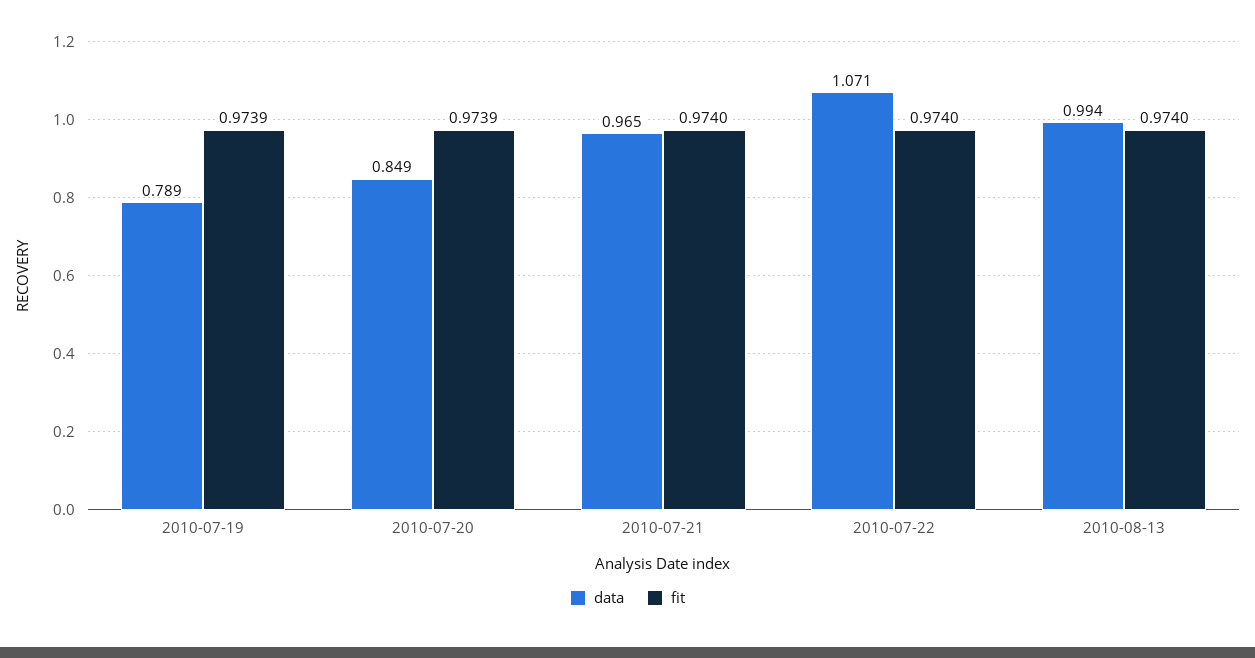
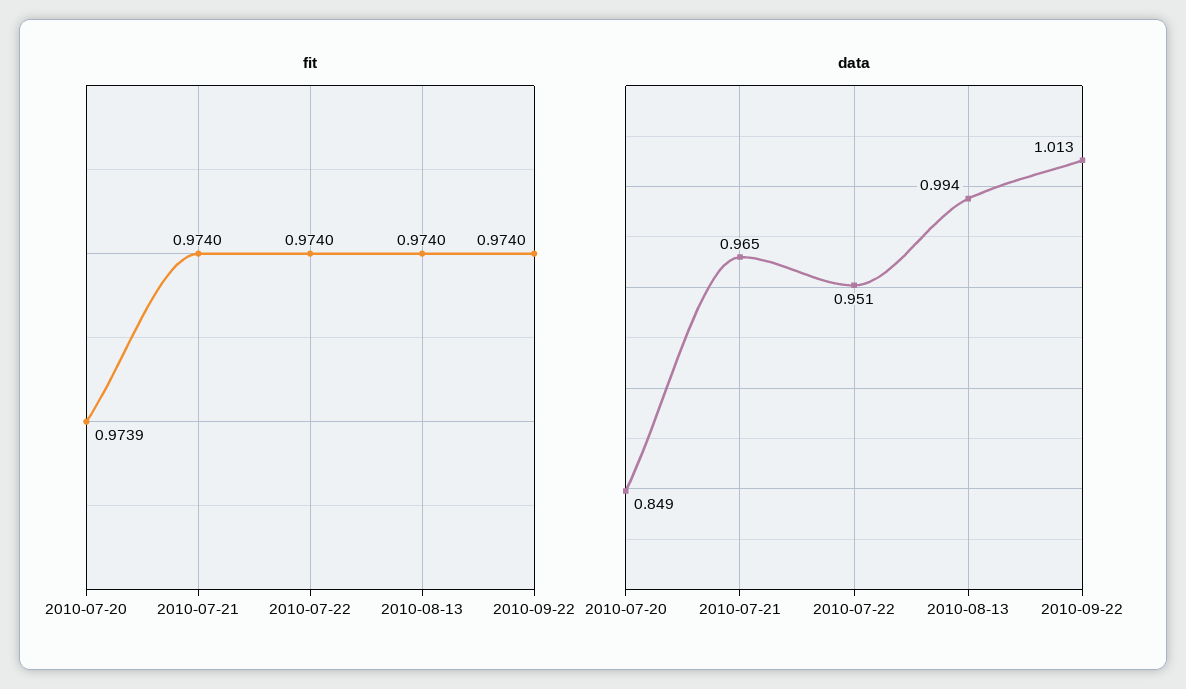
data, 2010-07-19: 0.789 -> none
fit, 2010-07-19: 0.9739 -> none
data, 2010-07-22: 1.071 -> 0.951
fit, 2010-09-22: none -> 0.974
data, 2010-09-22: none -> 1.013

